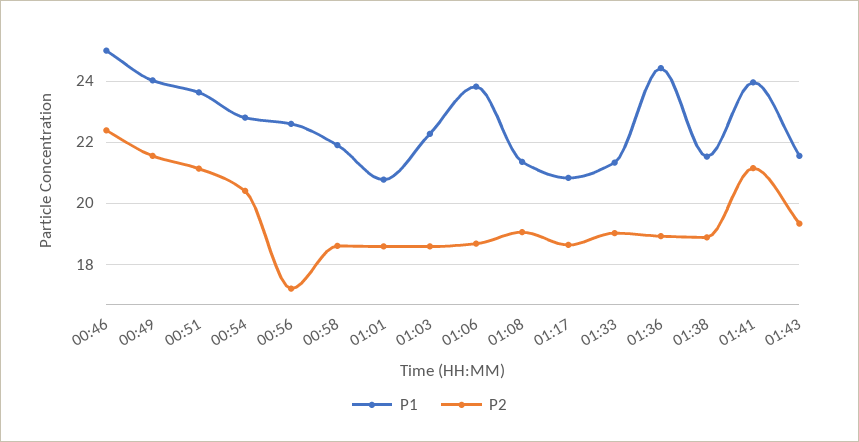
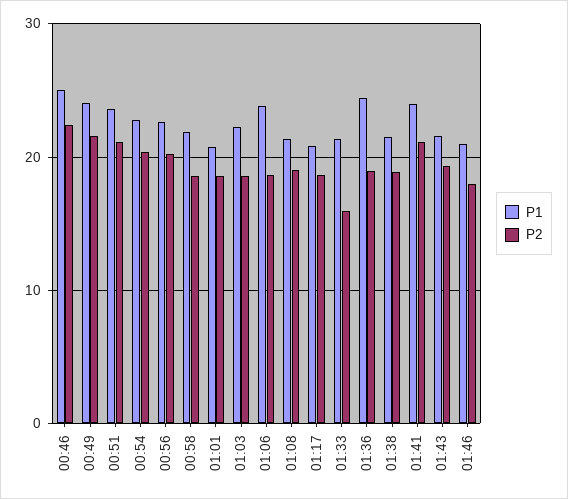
P2, 00:56: 17.2 -> 20
P2, 01:33: 19 -> 16
P1, 01:46: none -> 21
P2, 01:46: none -> 18

